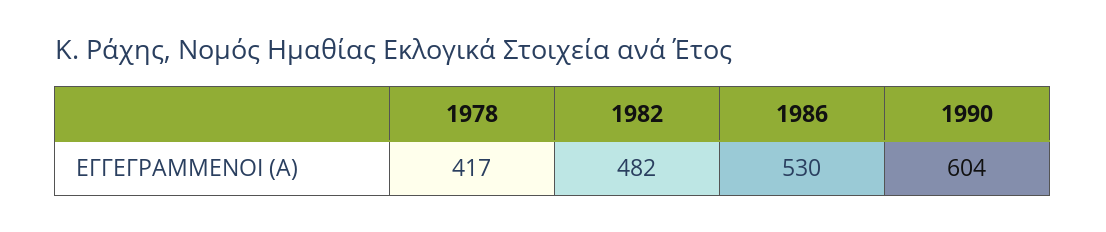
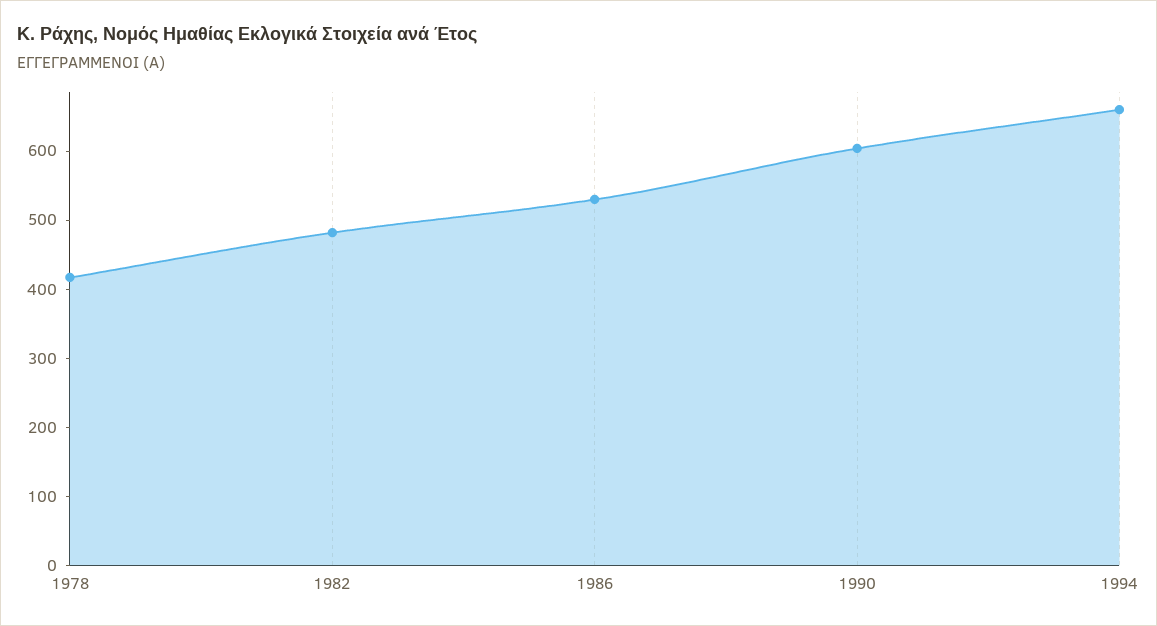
1994: none -> 660

